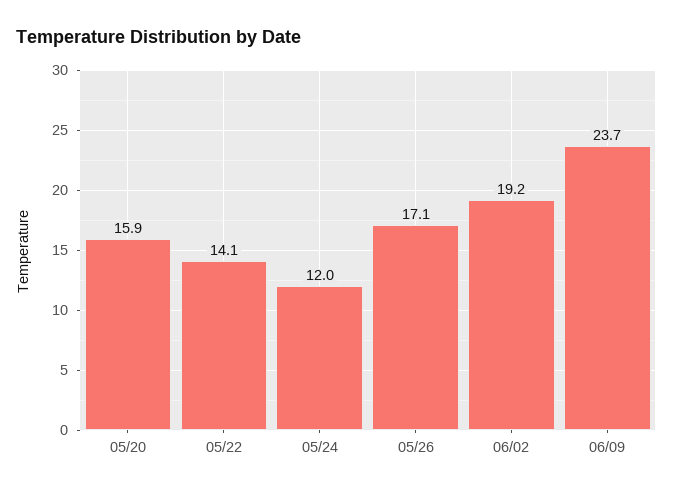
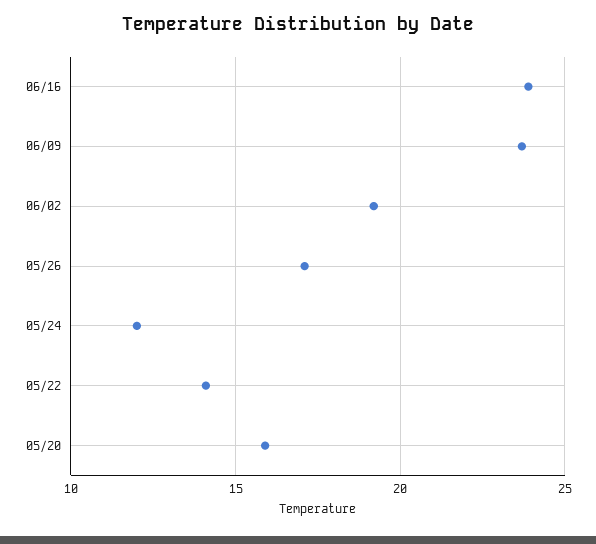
06/16: none -> 24

